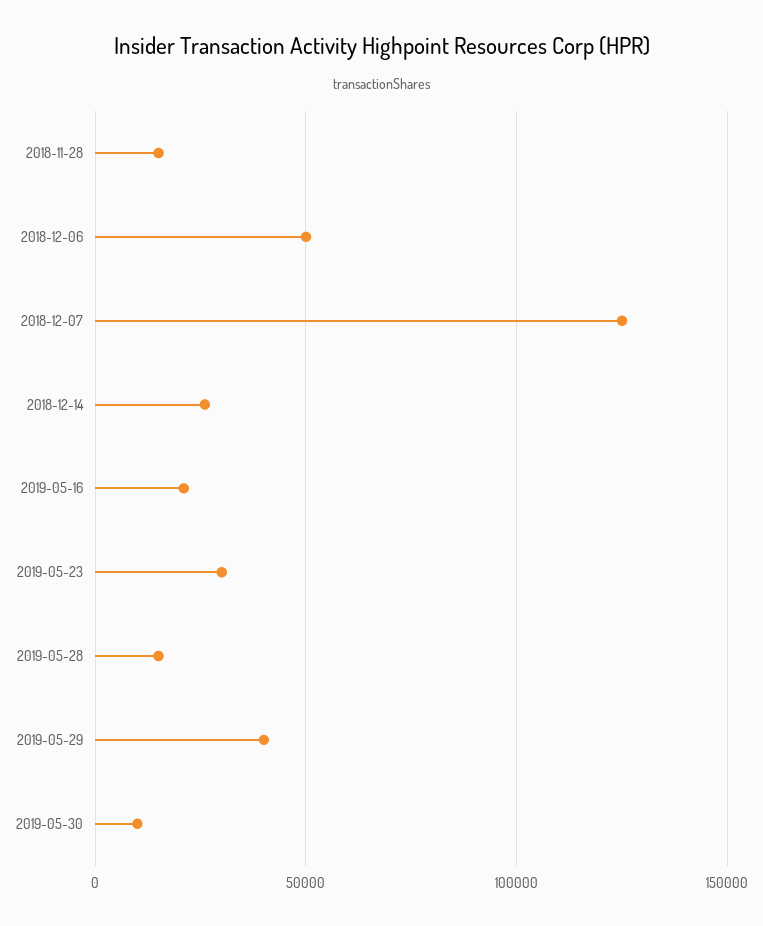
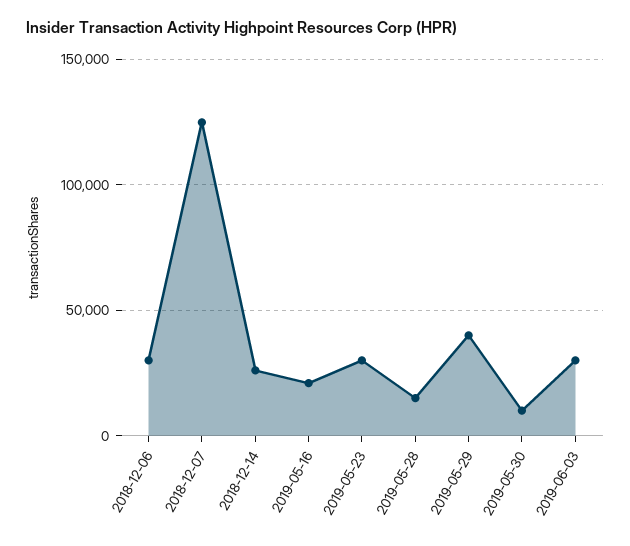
2018-11-28: 15000 -> none
2018-12-06: 50000 -> 30000
2019-06-03: none -> 30000

